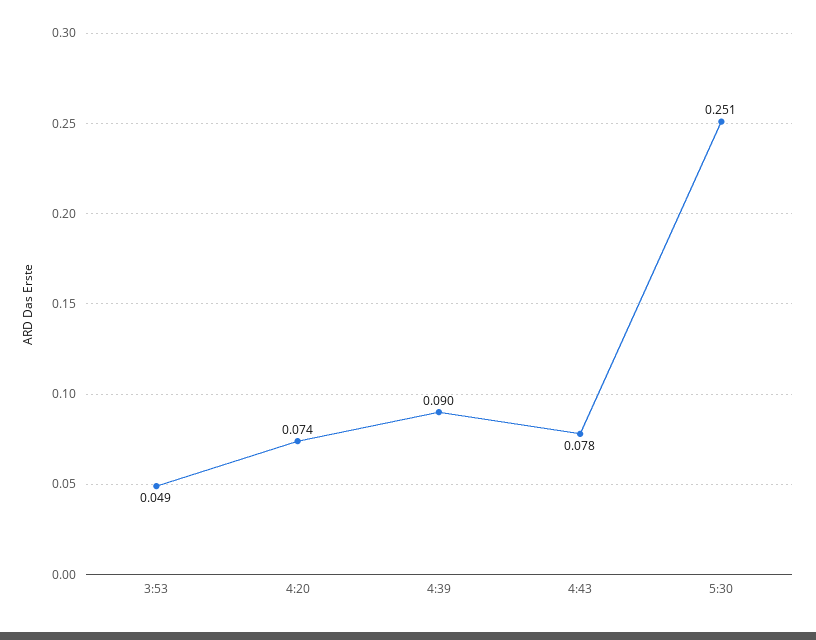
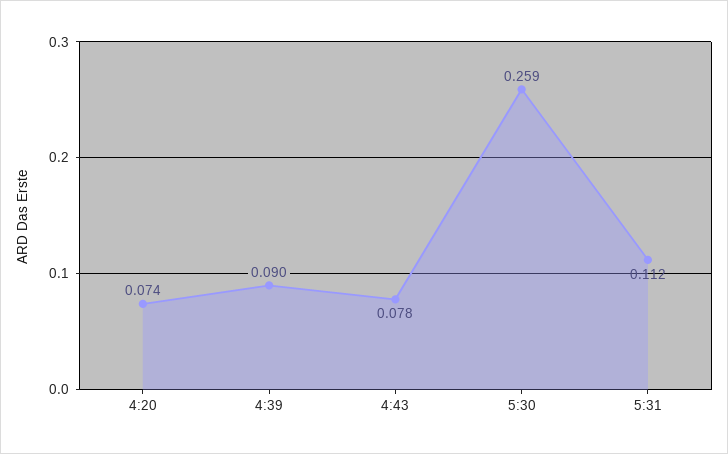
3:53: 0.049 -> none
5:30: 0.251 -> 0.259
5:31: none -> 0.112

